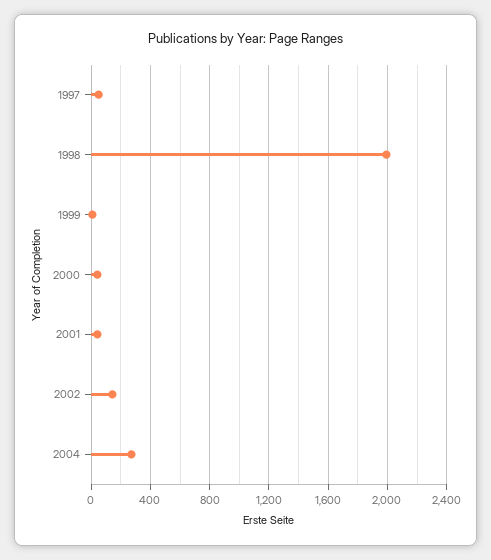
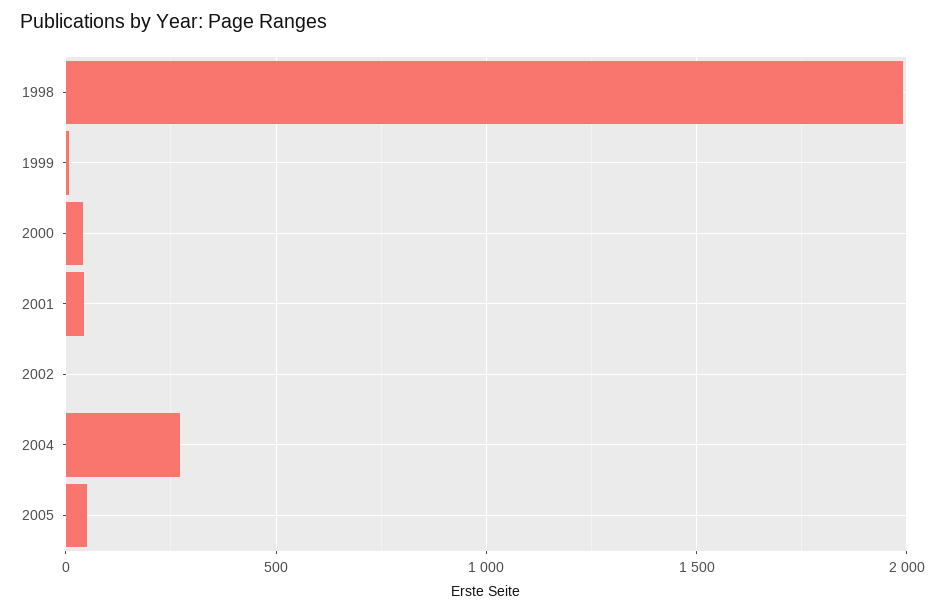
1997: 50 -> none
2002: 150 -> 0
2005: none -> 50

